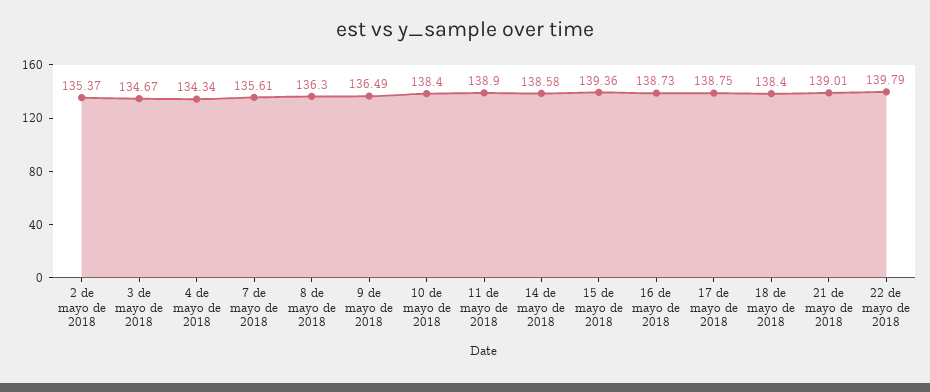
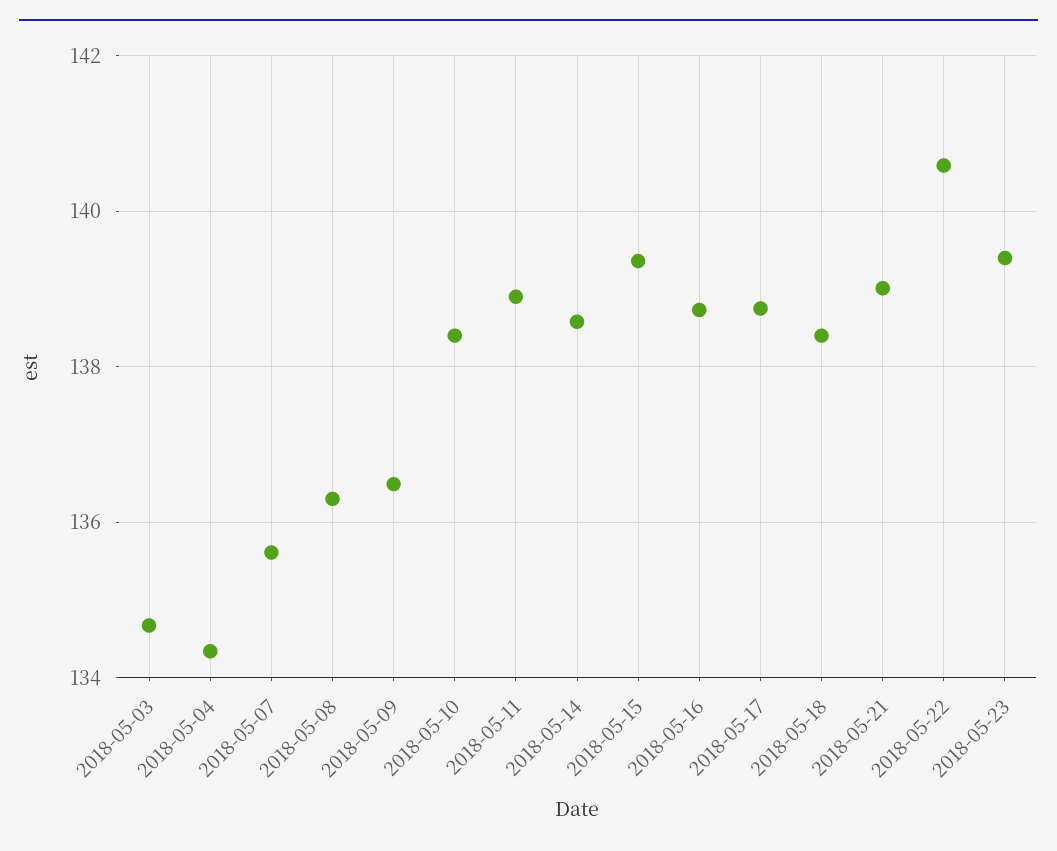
2 de mayo de 2018: 135.37 -> none
22 de mayo de 2018: 139.79 -> 140.6
2018-05-23: none -> 139.4

